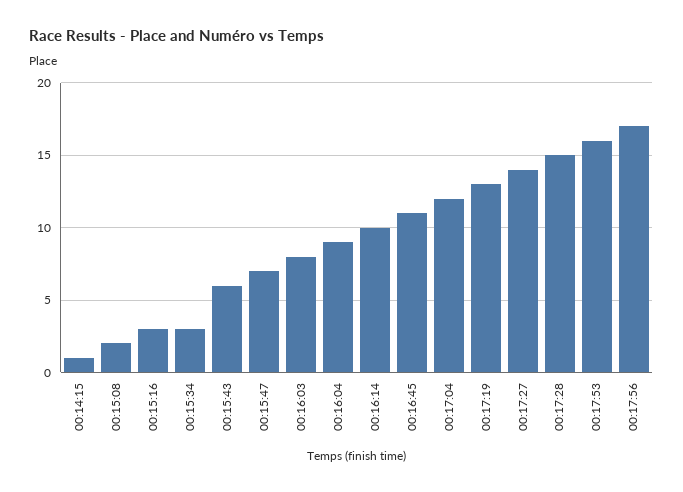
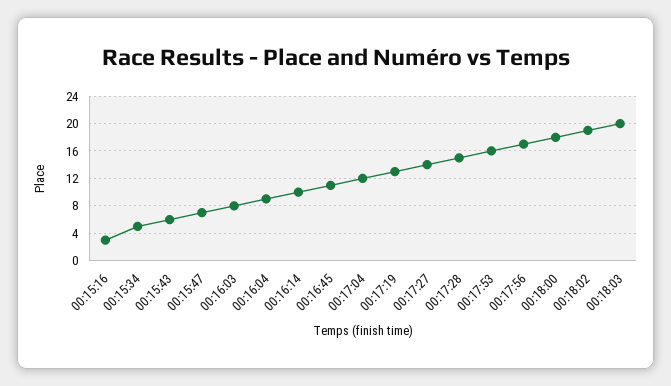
00:14:15: 1 -> none
00:15:08: 2 -> none
00:15:34: 3 -> 5
00:18:00: none -> 18
00:18:02: none -> 19
00:18:03: none -> 20

